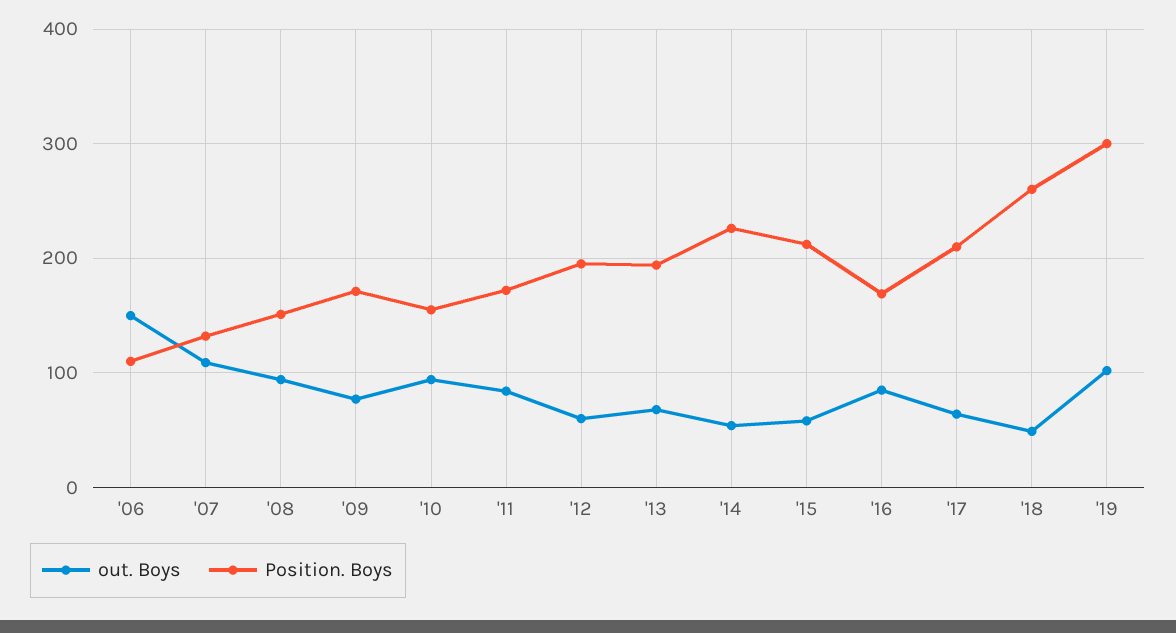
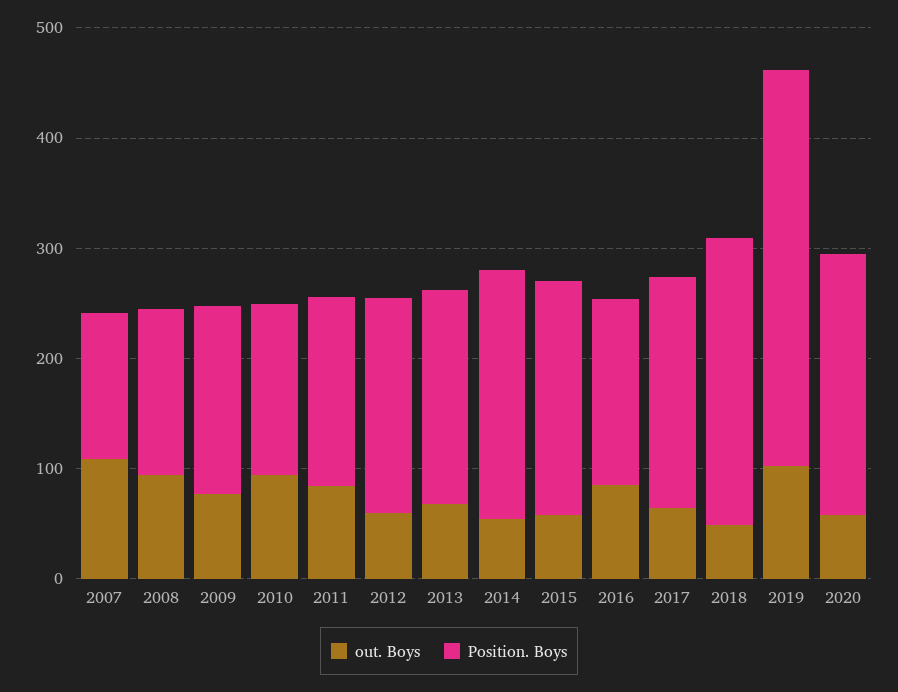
out. Boys, '06: 150 -> none
Position. Boys, '06: 110 -> none
Position. Boys, '19: 300 -> 360
out. Boys, 2020: none -> 60
Position. Boys, 2020: none -> 240

